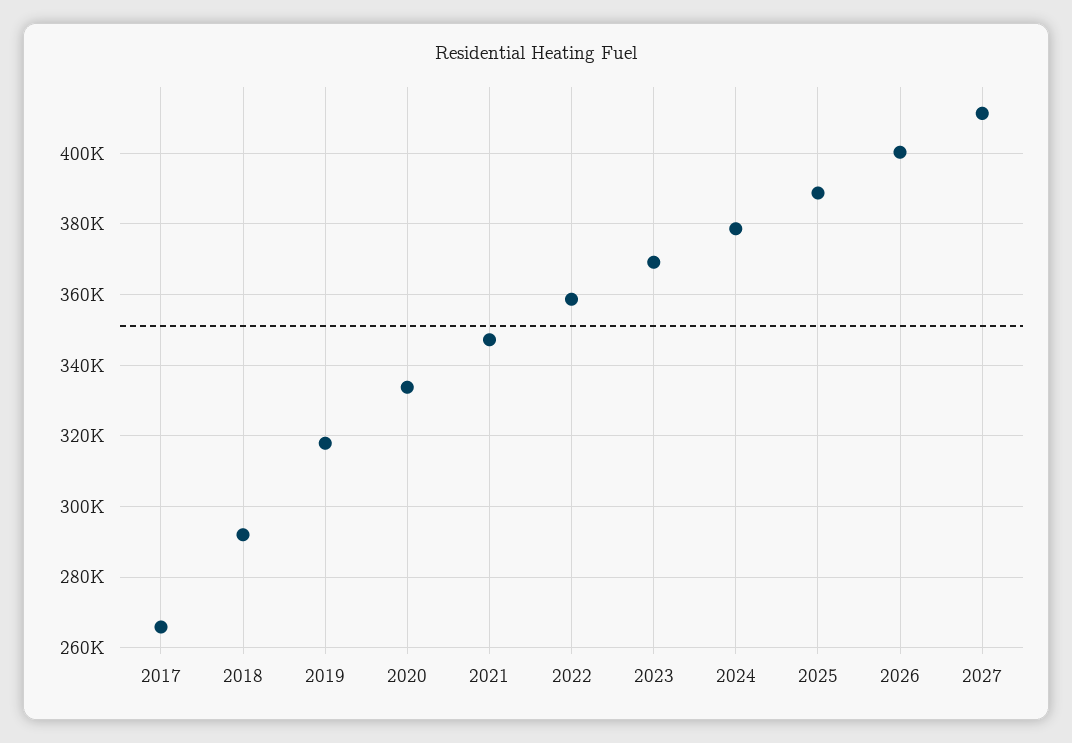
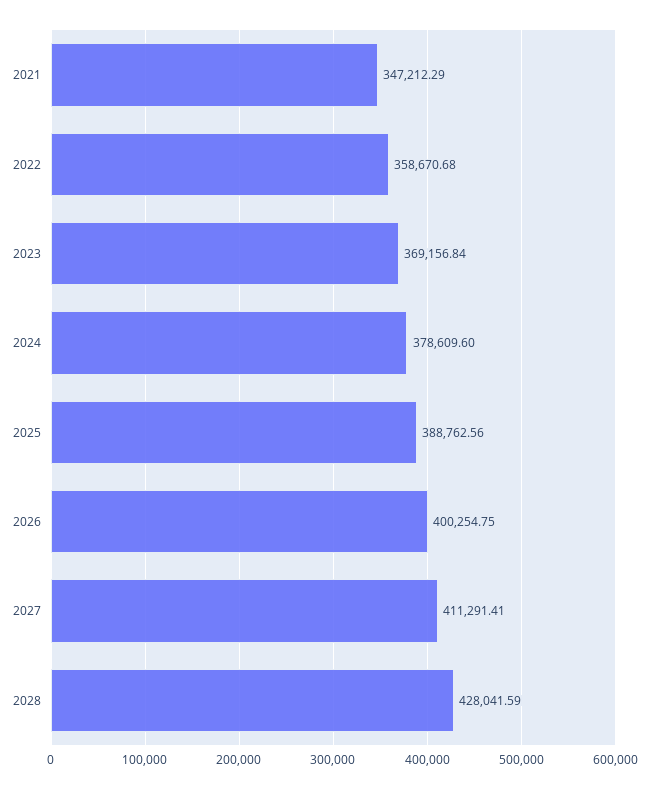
2017: 266000 -> none
2018: 292000 -> none
2019: 318000 -> none
2020: 334000 -> none
2028: none -> 428041.59

